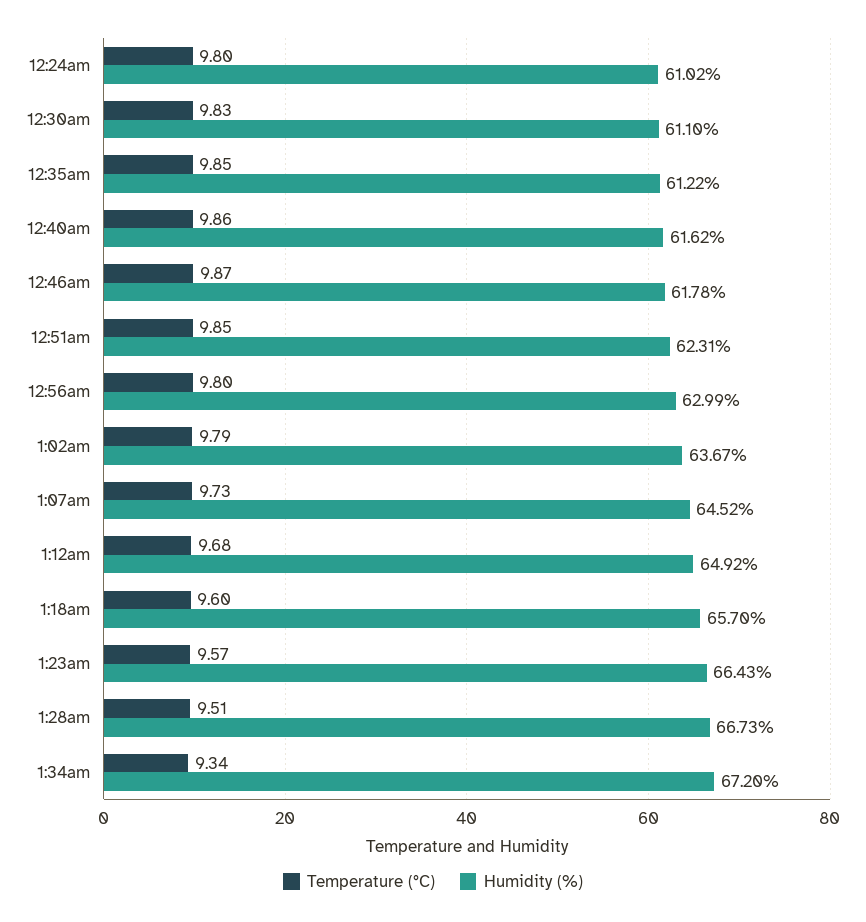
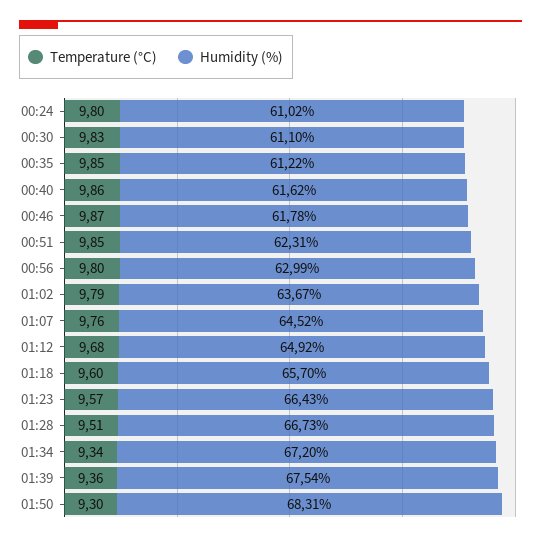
Temperature (°C), 1:07am: 9.73 -> 9.76
Temperature (°C), 01:39: none -> 9.36
Humidity (%), 01:39: none -> 67.54
Temperature (°C), 01:50: none -> 9.3
Humidity (%), 01:50: none -> 68.31

